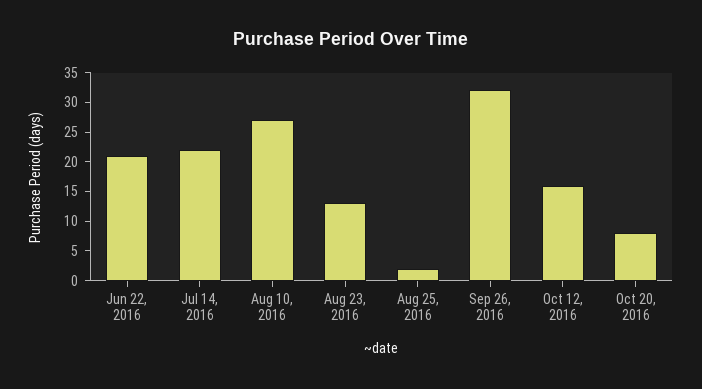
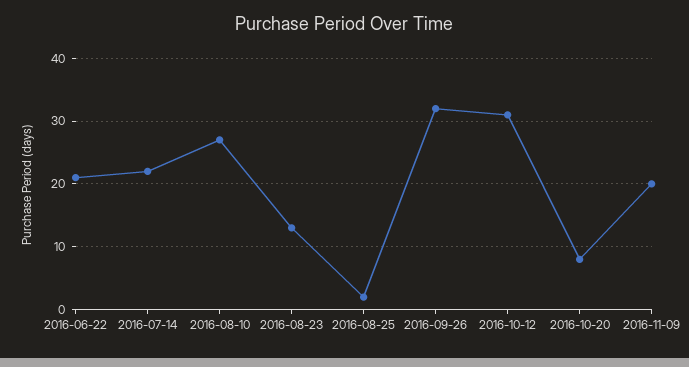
Oct 12, 2016: 15 -> 31
2016-11-09: none -> 20

